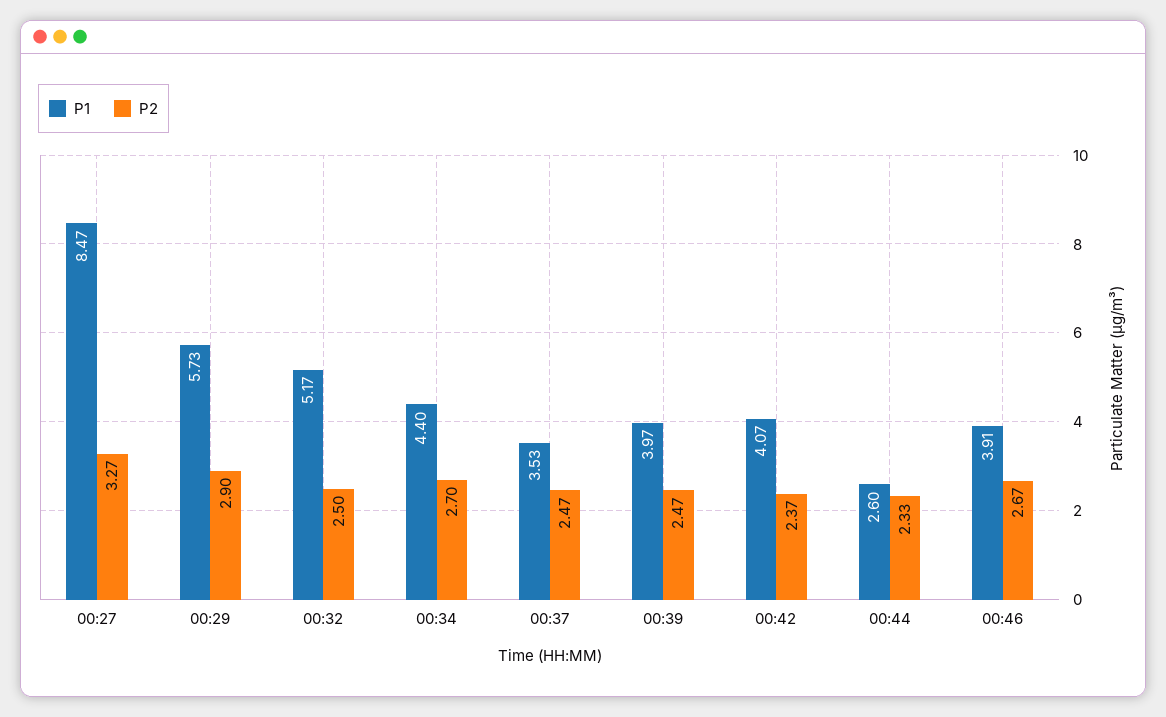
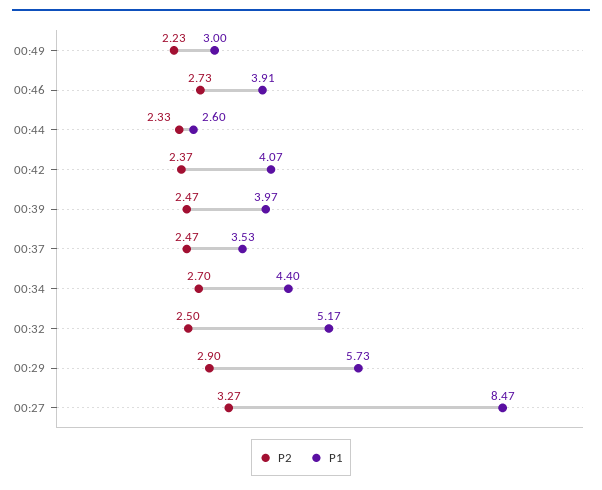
P2, 00:46: 2.67 -> 2.73
P2, 00:49: none -> 2.23
P1, 00:49: none -> 3

